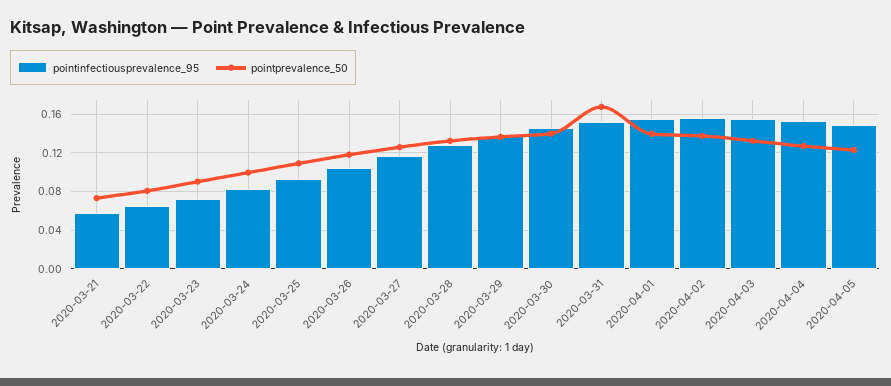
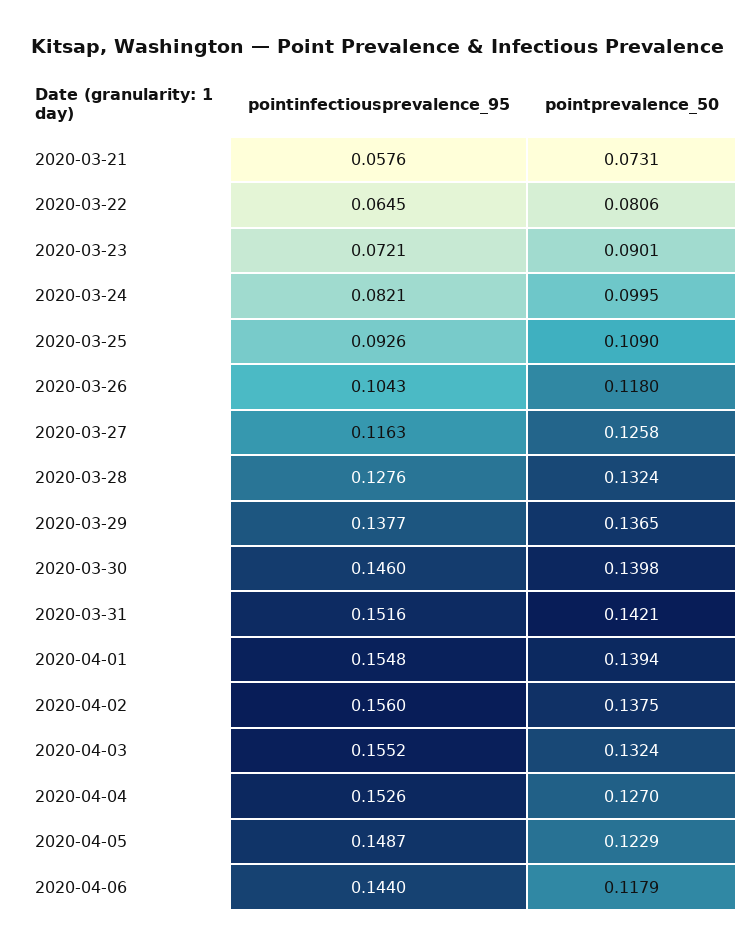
pointprevalence_50, 2020-03-31: 0.17 -> 0.1421
pointinfectiousprevalence_95, 2020-04-06: none -> 0.144
pointprevalence_50, 2020-04-06: none -> 0.1179

